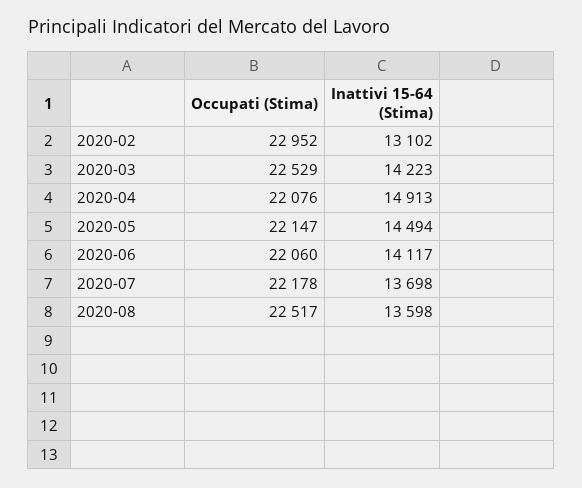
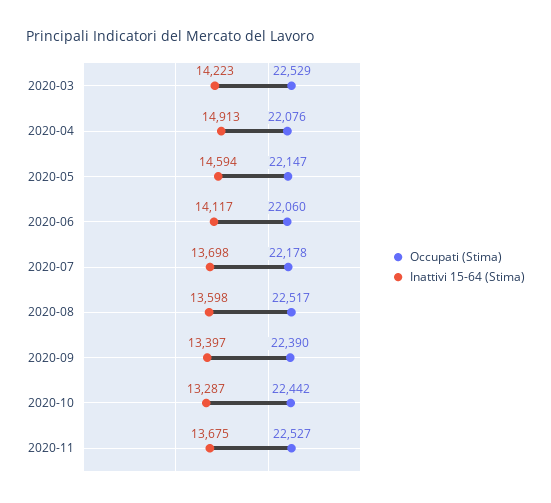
Occupati (Stima), 2020-02: 22952 -> none
Inattivi 15-64 (Stima), 2020-02: 13102 -> none
Inattivi 15-64 (Stima), 2020-05: 14494 -> 14594
Occupati (Stima), 2020-09: none -> 22390
Inattivi 15-64 (Stima), 2020-09: none -> 13397
Occupati (Stima), 2020-10: none -> 22442
Inattivi 15-64 (Stima), 2020-10: none -> 13287
Occupati (Stima), 2020-11: none -> 22527
Inattivi 15-64 (Stima), 2020-11: none -> 13675

